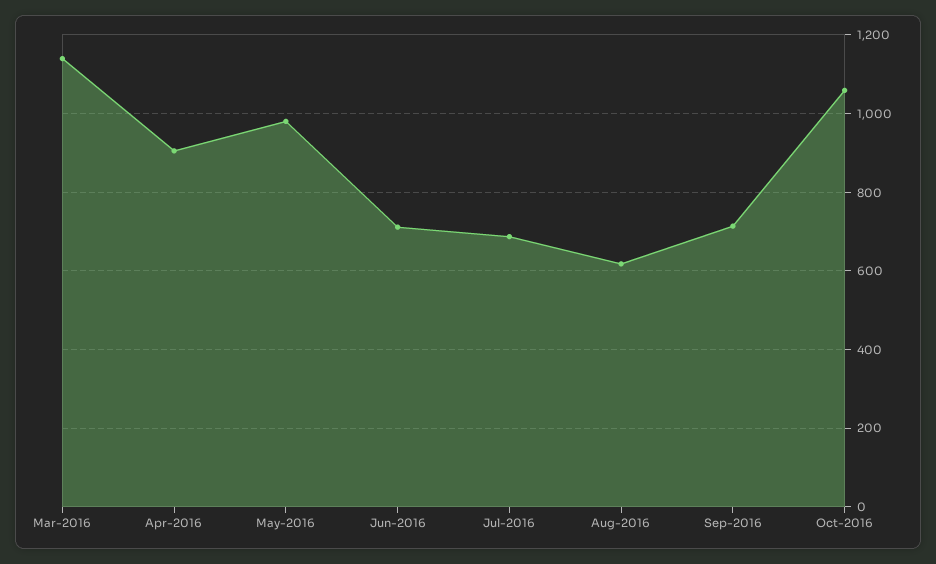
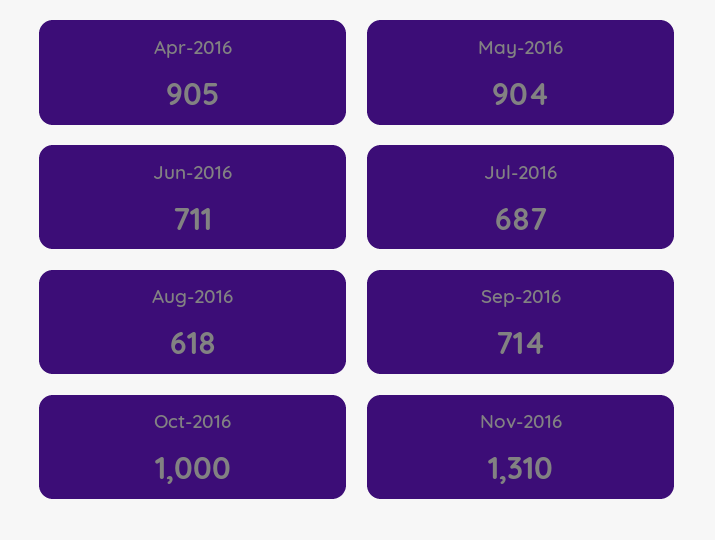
Mar-2016: 1140 -> none
May-2016: 980 -> 904
Oct-2016: 1060 -> 1000
Nov-2016: none -> 1310

